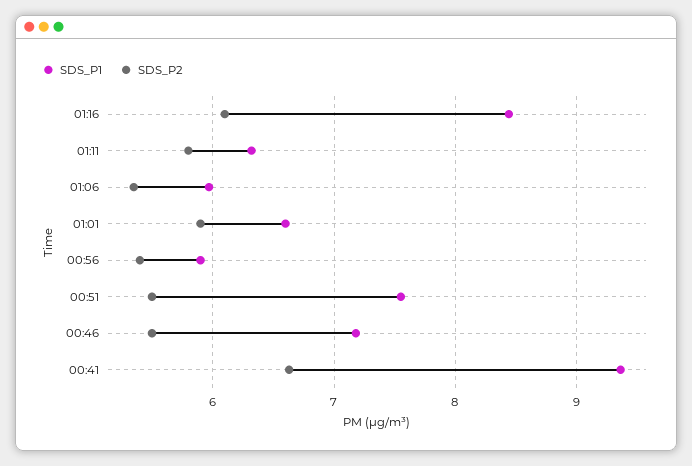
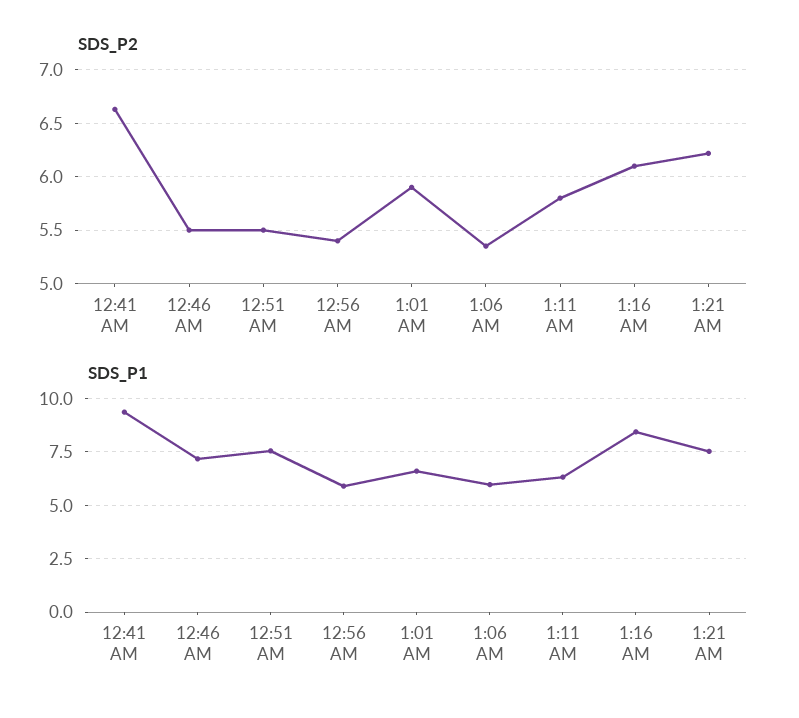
SDS_P2, 1:21 AM: none -> 6.2
SDS_P1, 1:21 AM: none -> 7.5

